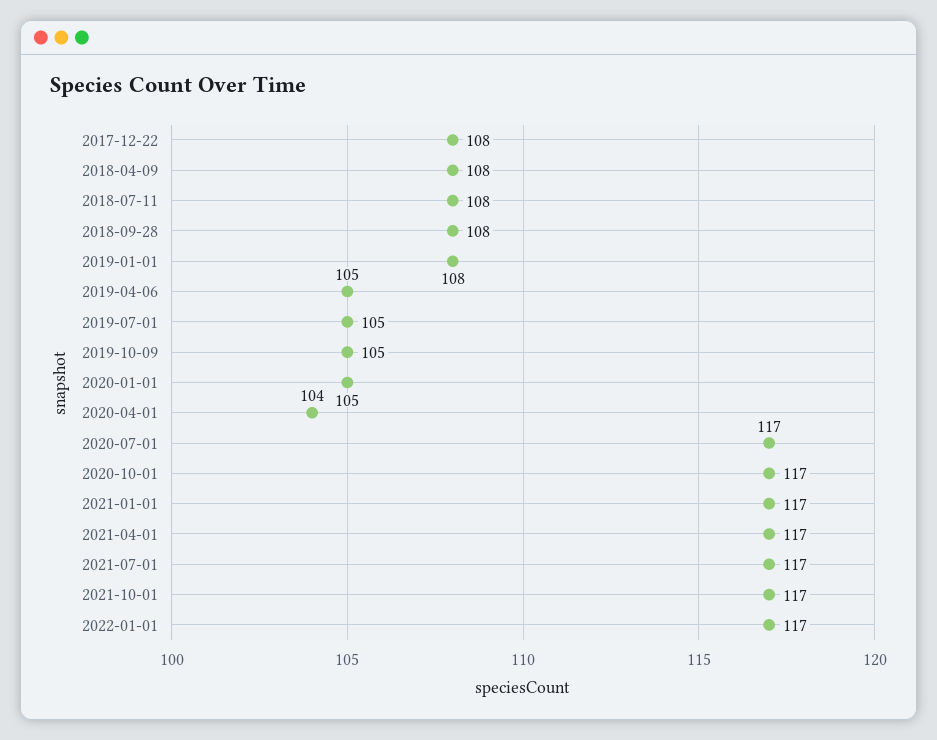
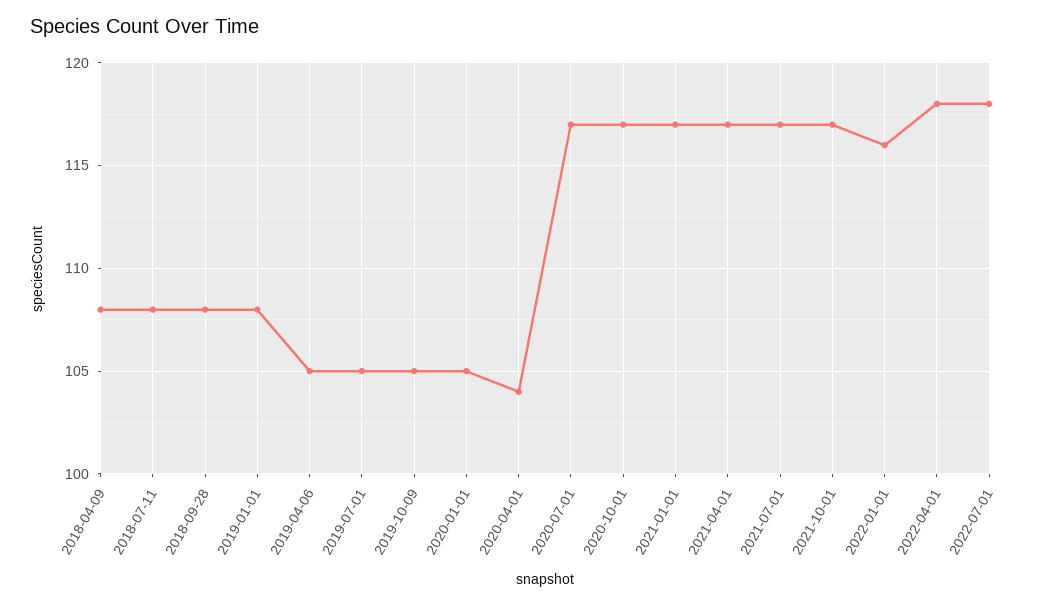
2017-12-22: 108 -> none
2022-01-01: 117 -> 116
2022-04-01: none -> 118
2022-07-01: none -> 118

